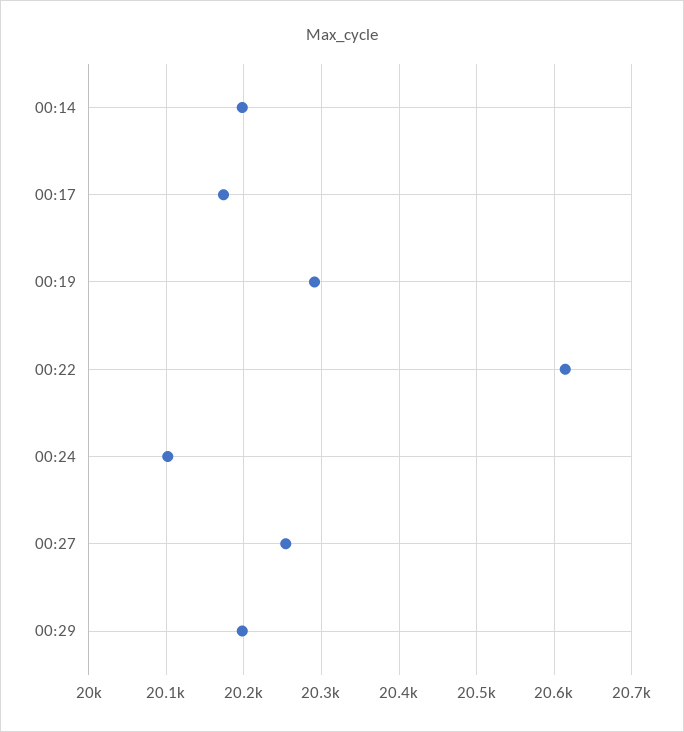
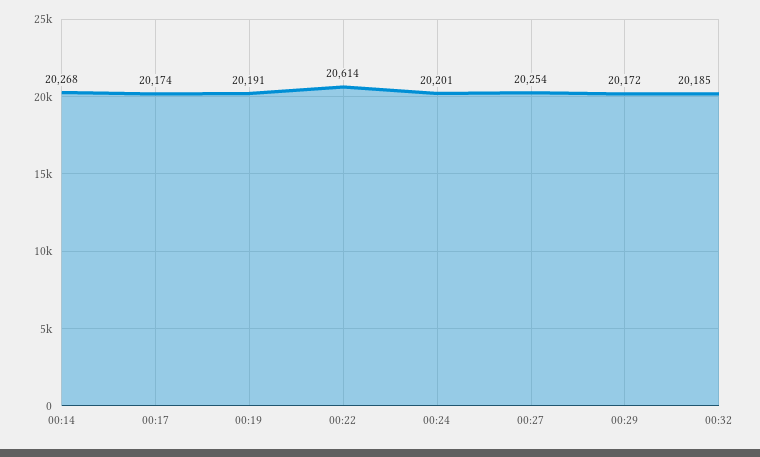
00:14: 20200 -> 20268
00:19: 20290 -> 20191
00:24: 20100 -> 20201
00:29: 20200 -> 20172
00:32: none -> 20185

